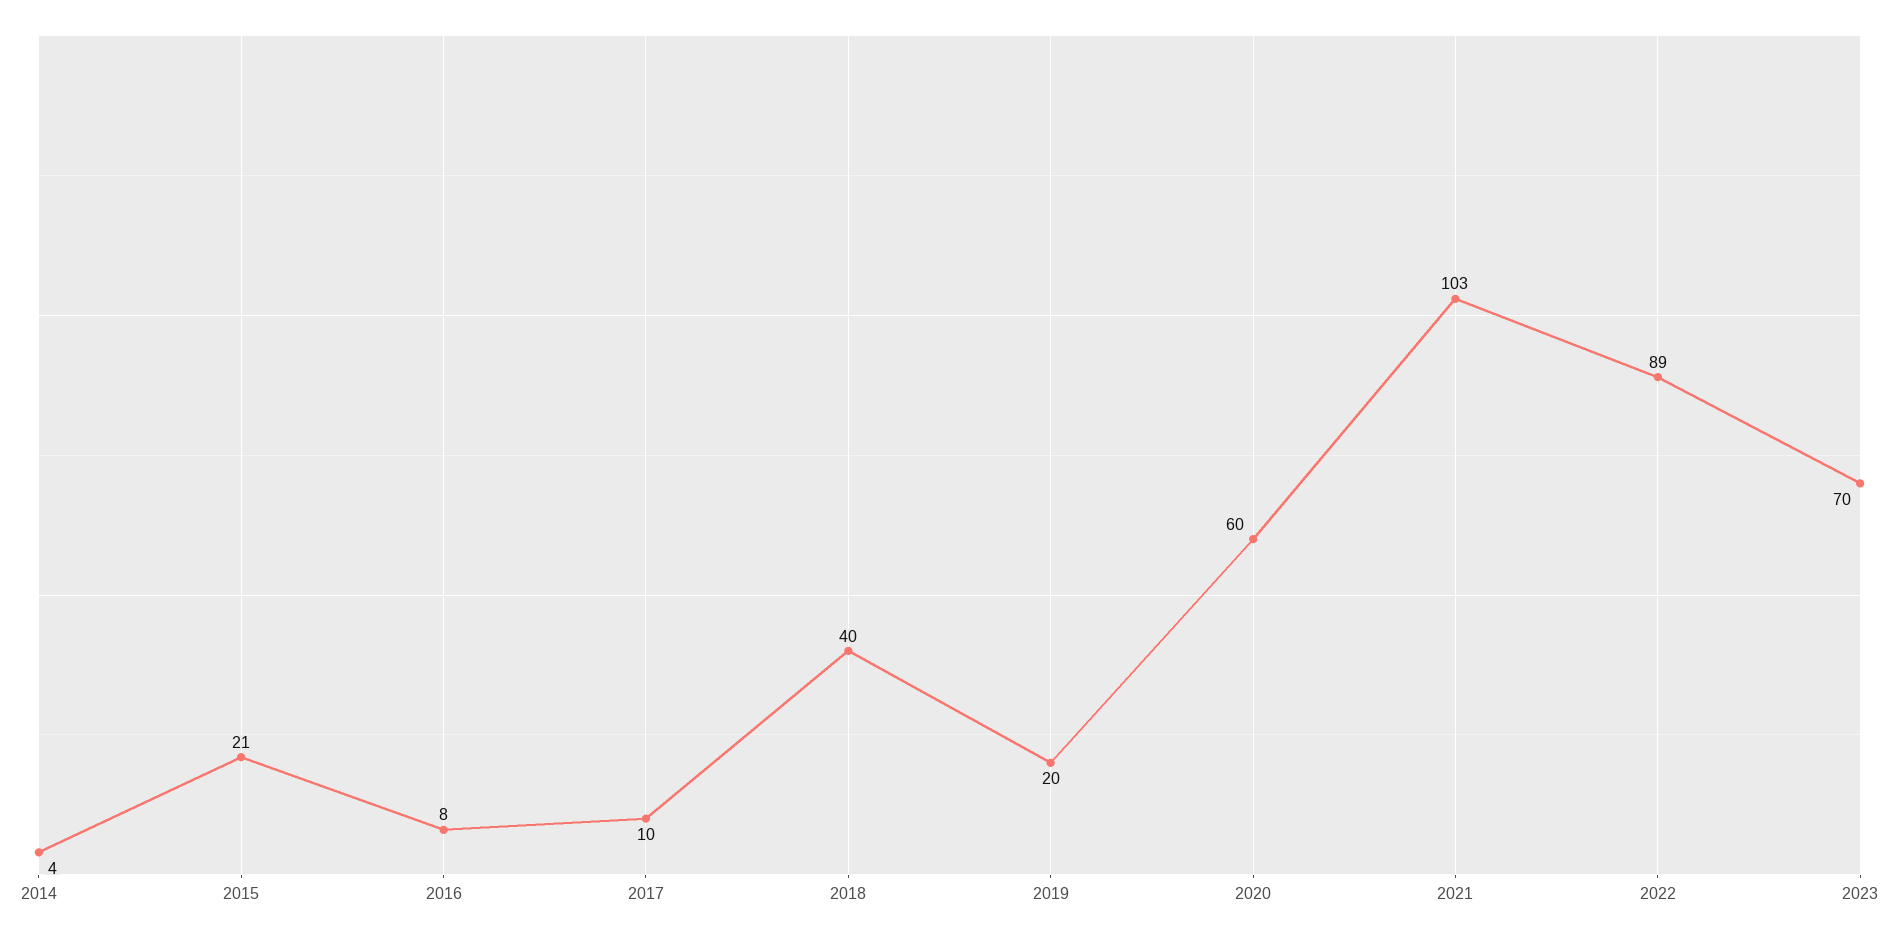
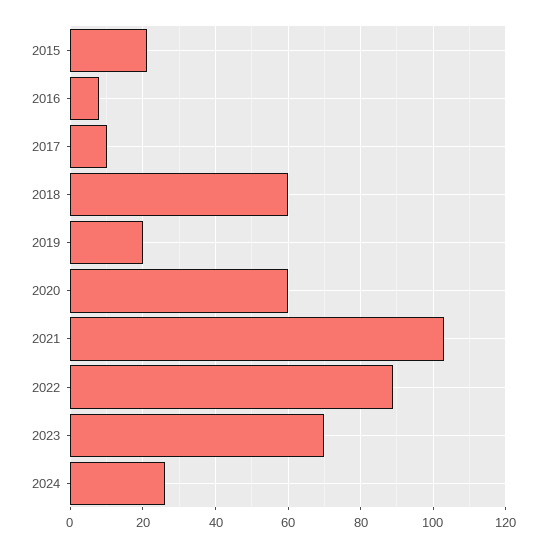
2014: 4 -> none
2018: 40 -> 60
2024: none -> 25

